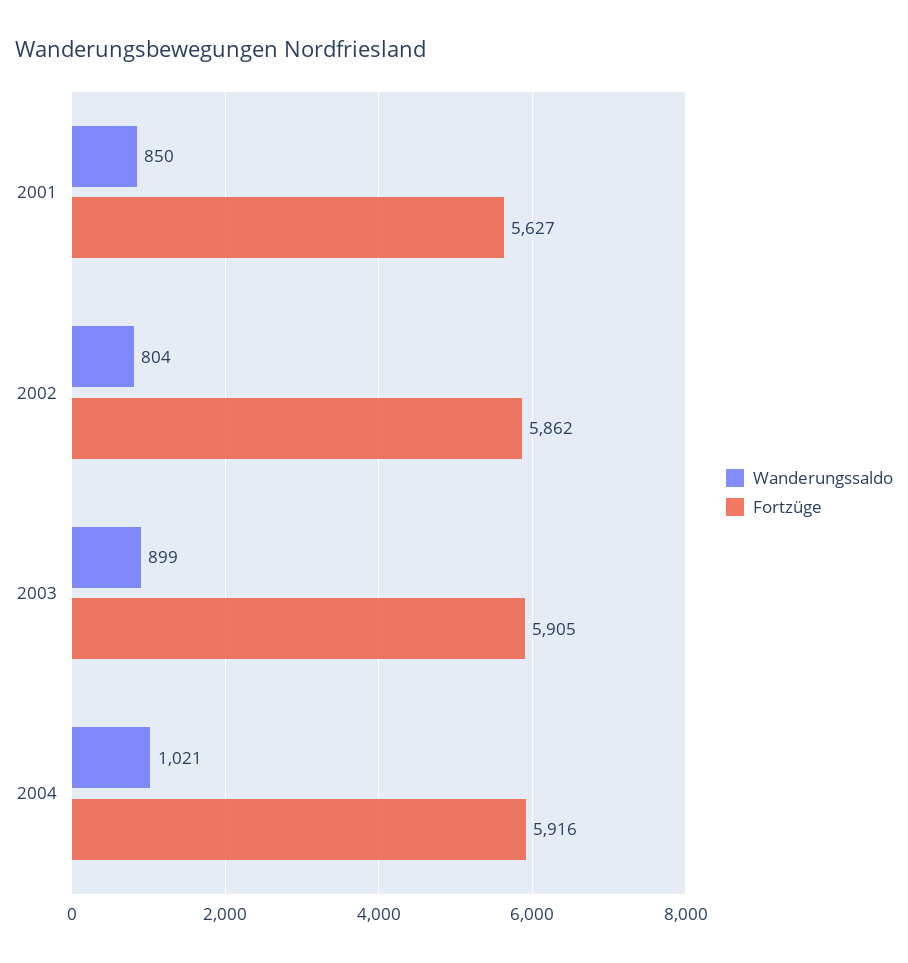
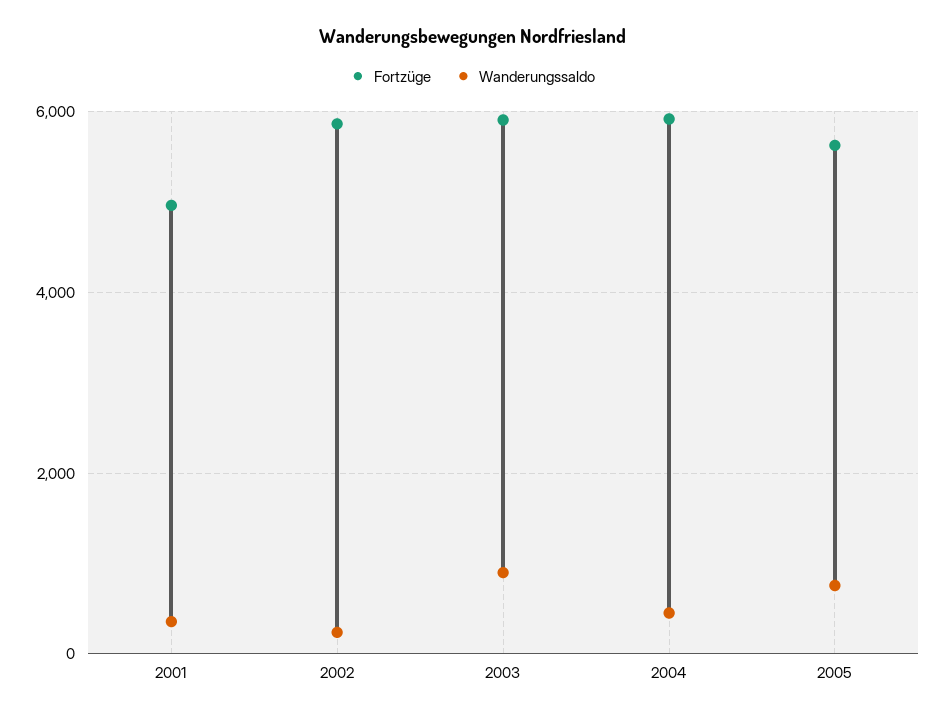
Wanderungssaldo, 2001: 850 -> 400
Fortzüge, 2001: 5627 -> 5000
Wanderungssaldo, 2002: 804 -> 200
Wanderungssaldo, 2004: 1021 -> 400
Fortzüge, 2005: none -> 5600
Wanderungssaldo, 2005: none -> 800

